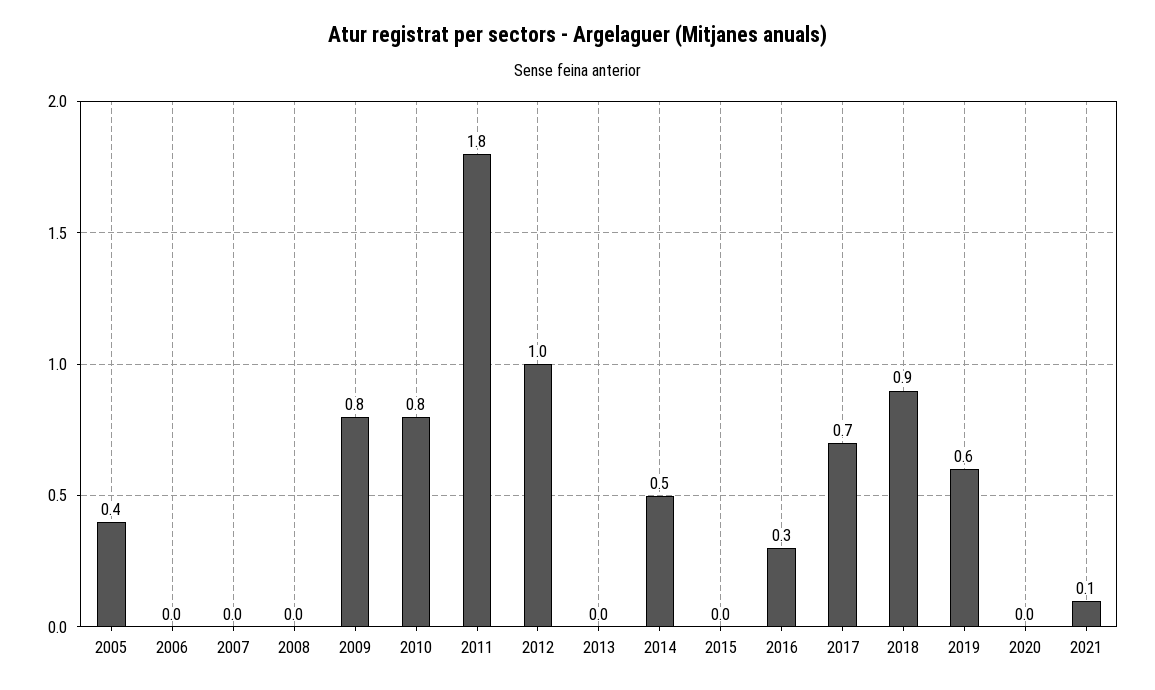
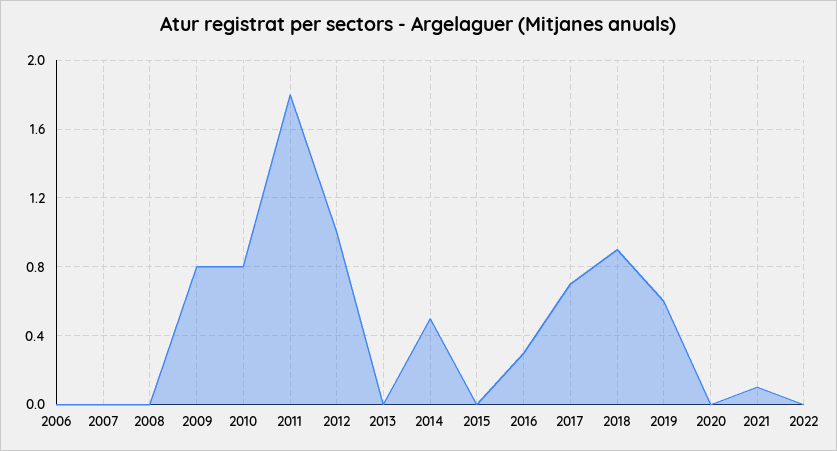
2005: 0.4 -> none
2022: none -> 0

